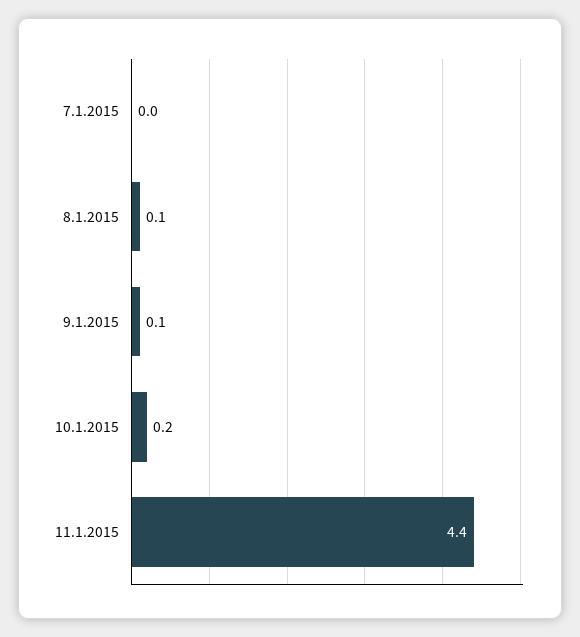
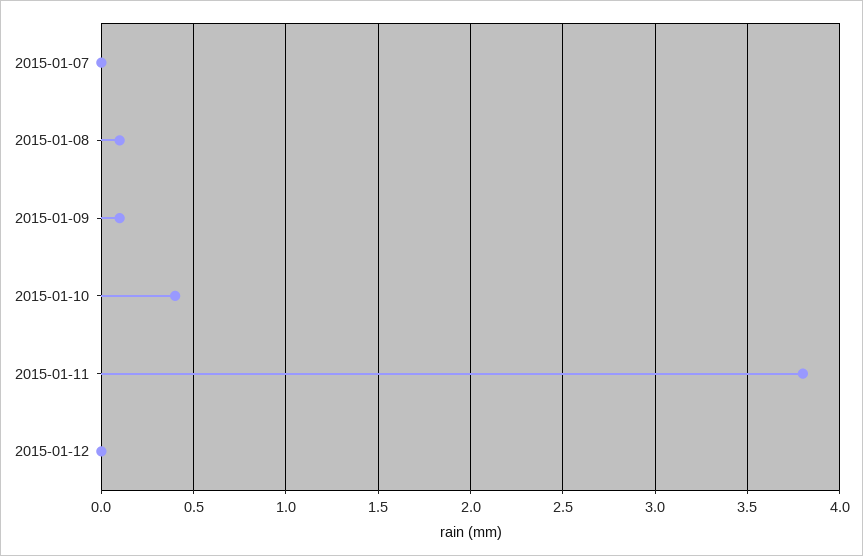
10.1.2015: 0.2 -> 0.4
11.1.2015: 4.4 -> 3.8
2015-01-12: none -> 0

